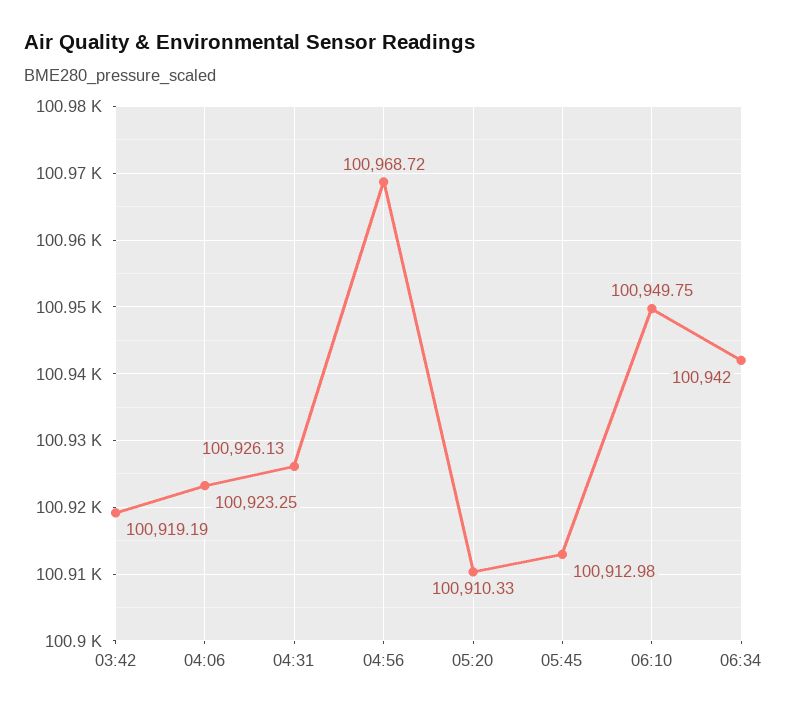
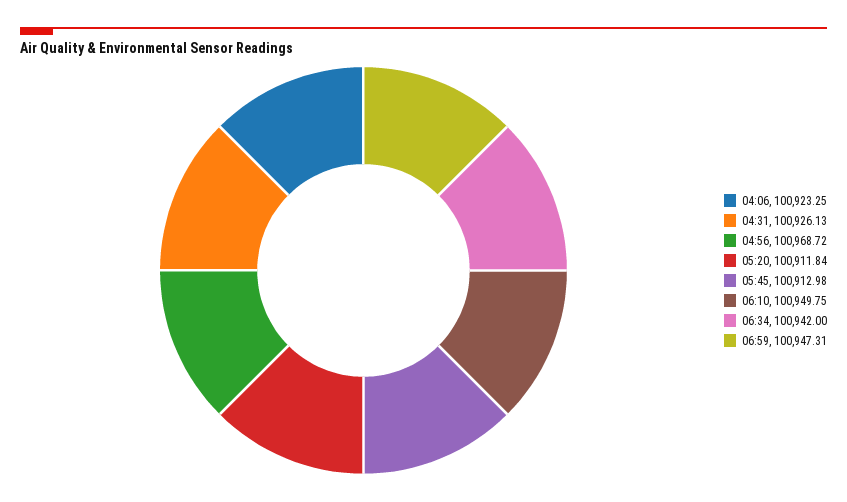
03:42: 100919.19 -> none
05:20: 100910.33 -> 100911.84
06:59: none -> 100947.31

